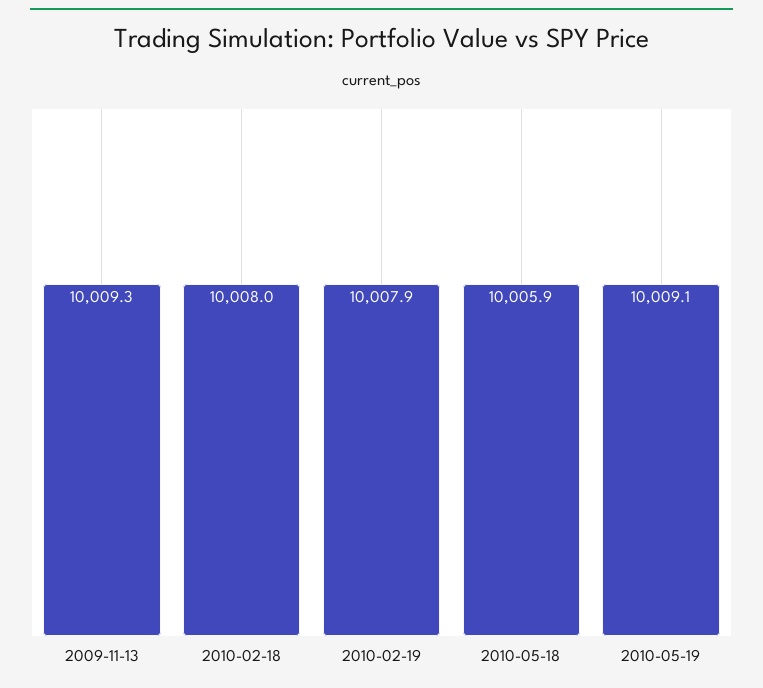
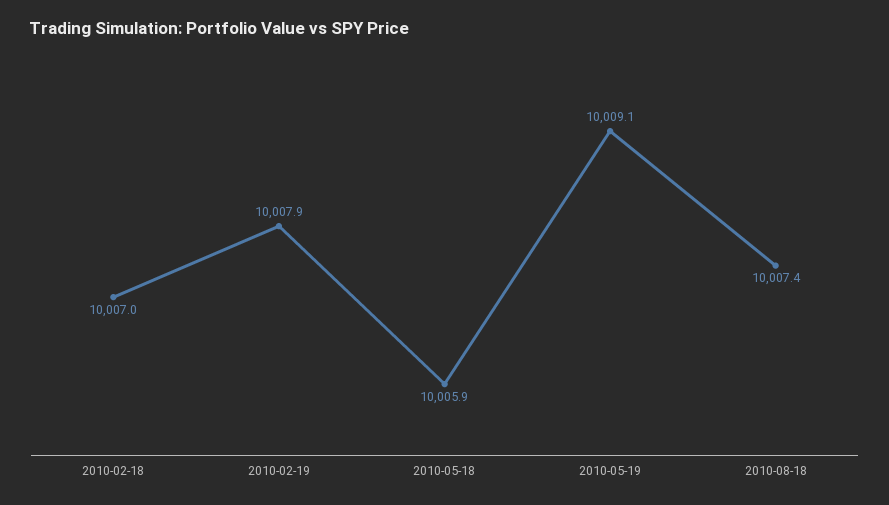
2009-11-13: 10009.3 -> none
2010-02-18: 10008 -> 10007
2010-08-18: none -> 10007.4

